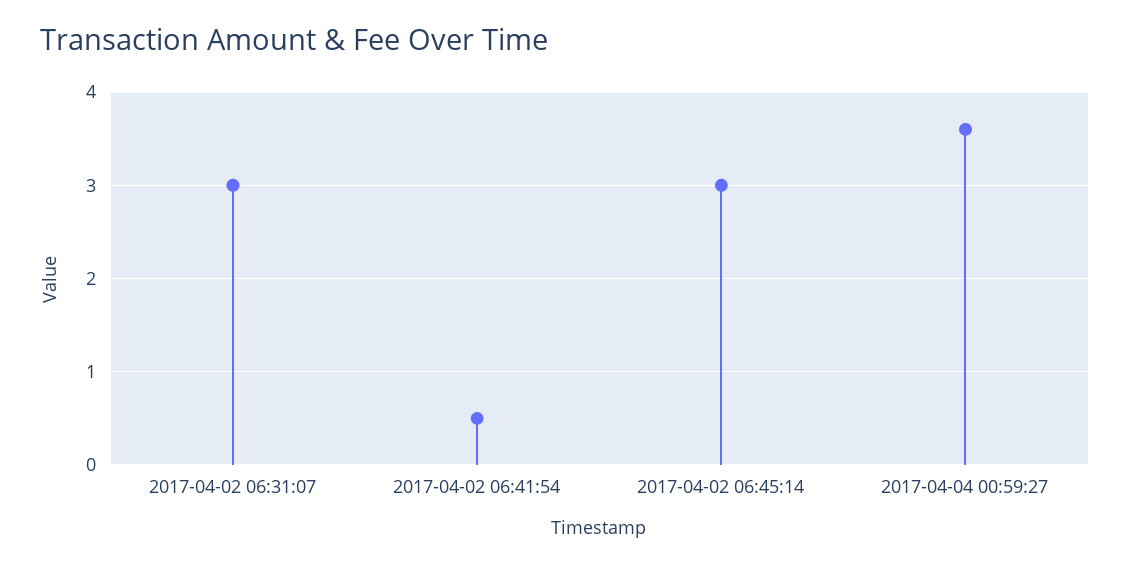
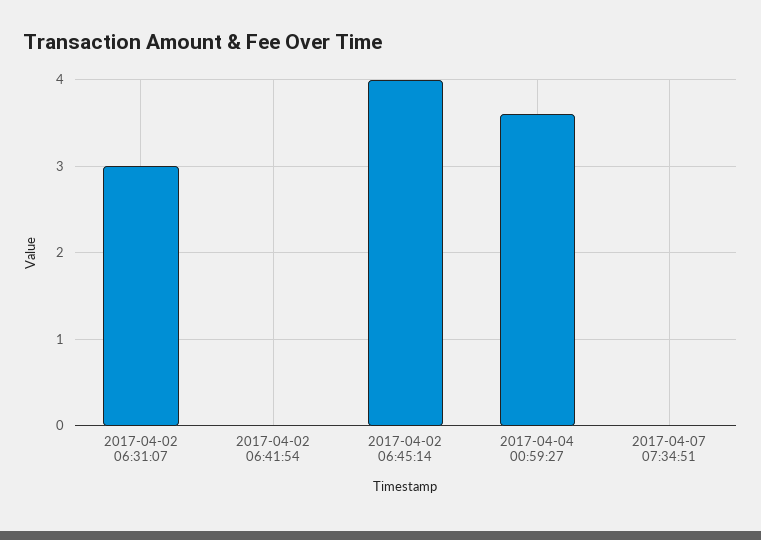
2017-04-02 06:41:54: 0.5 -> 0
2017-04-02 06:45:14: 3 -> 4
2017-04-07 07:34:51: none -> 0

